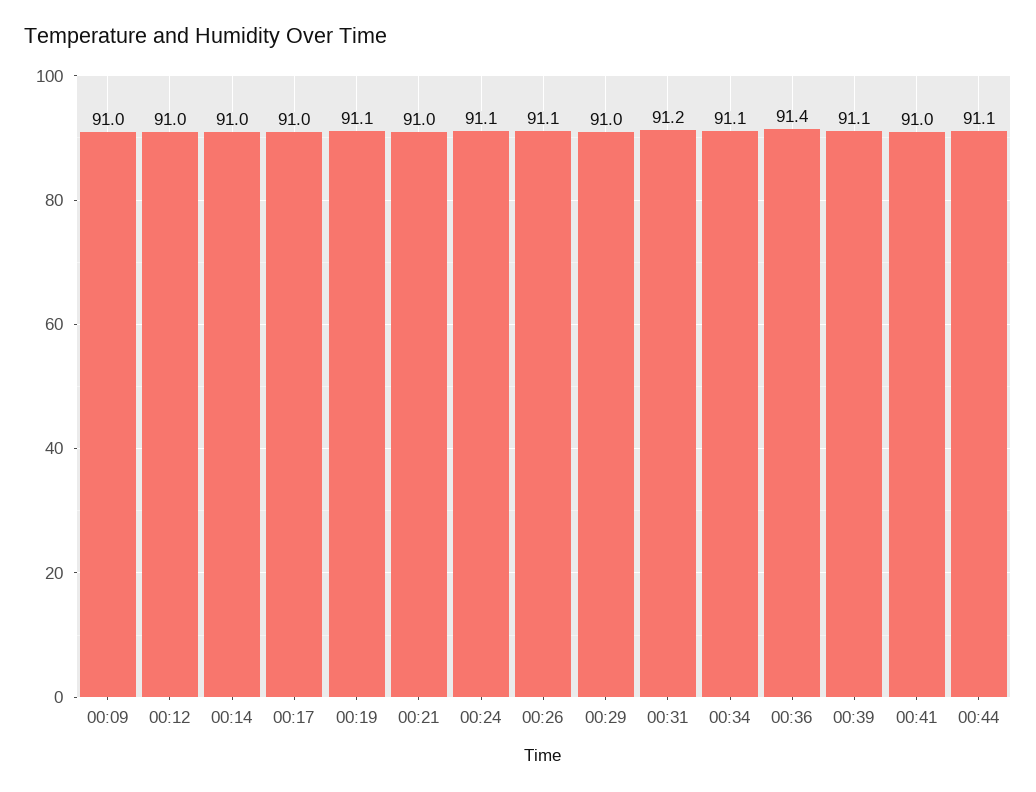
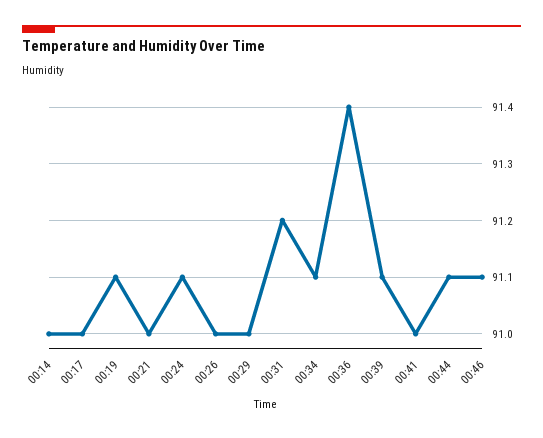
00:09: 91 -> none
00:12: 91 -> none
00:26: 91.1 -> 91
00:46: none -> 91.1

